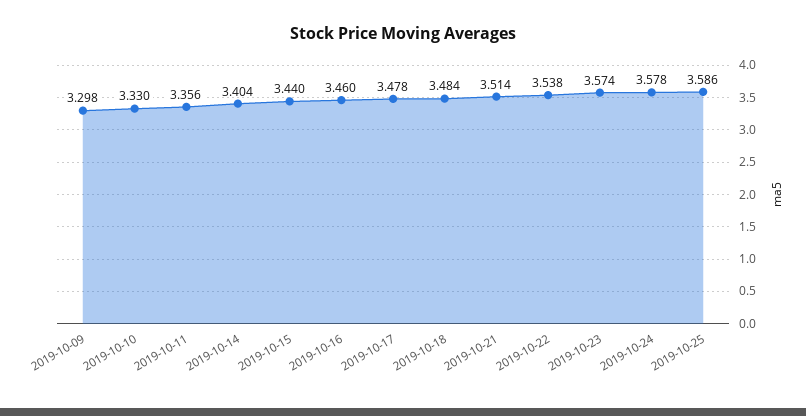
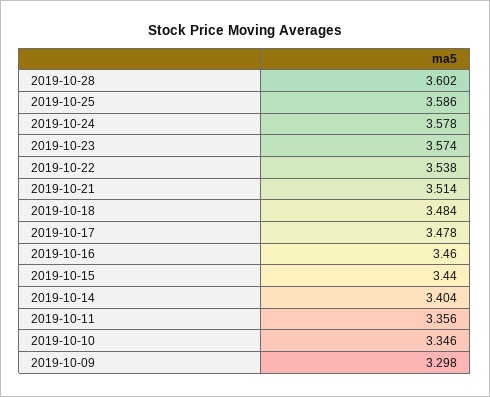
2019-10-10: 3.33 -> 3.346
2019-10-28: none -> 3.602

